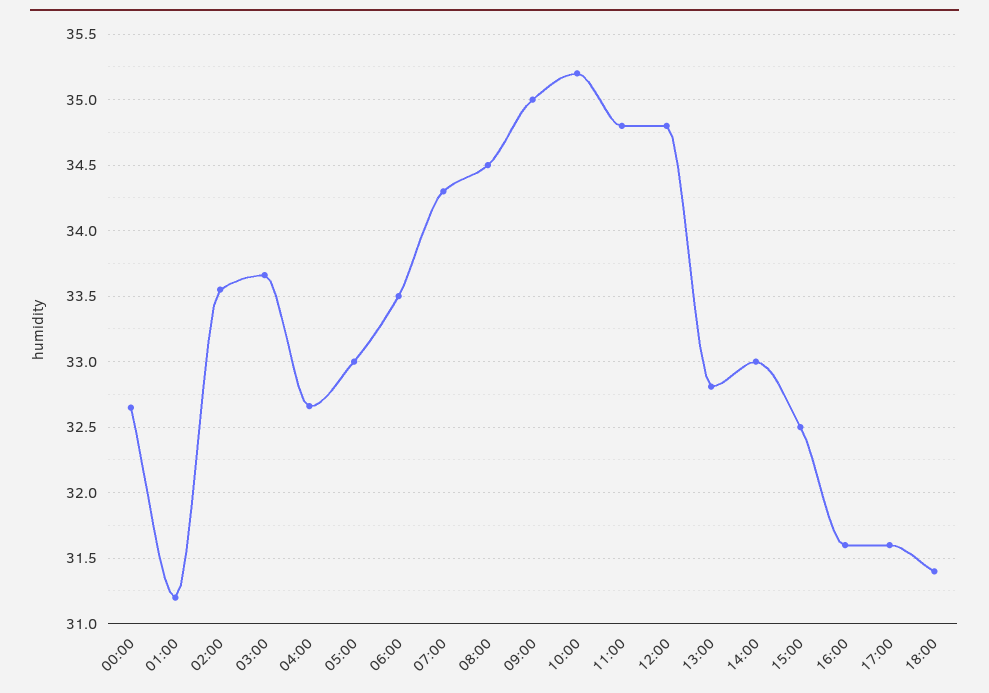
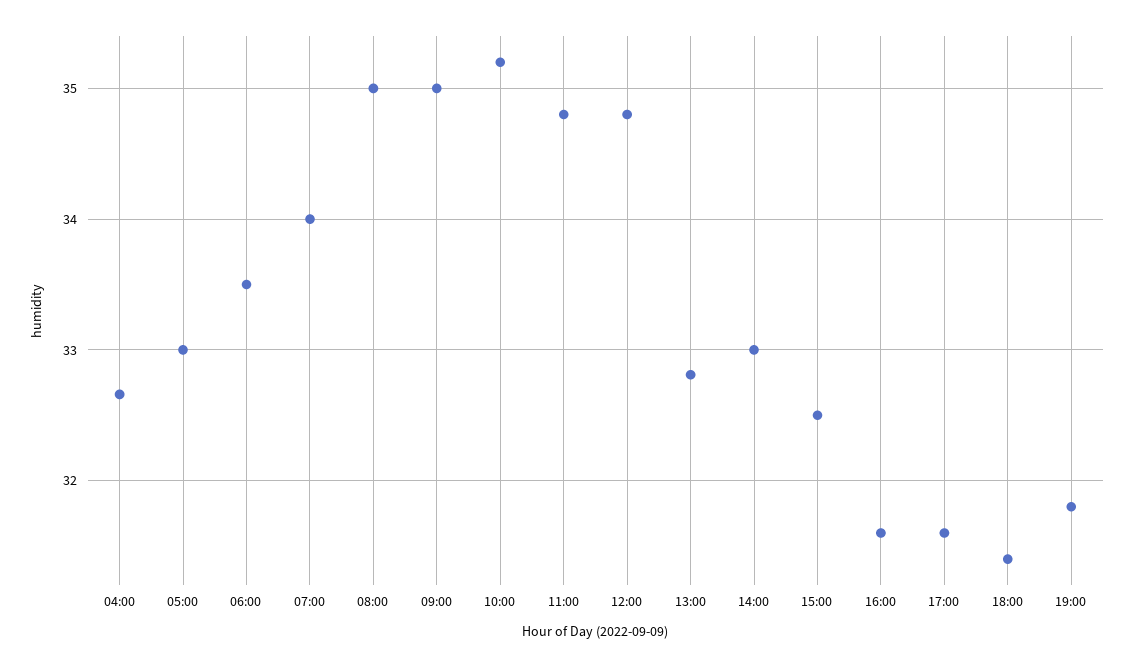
00:00: 32.65 -> none
01:00: 31.2 -> none
02:00: 33.55 -> none
03:00: 33.65 -> none
07:00: 34.3 -> 34
08:00: 34.5 -> 35
19:00: none -> 31.8

